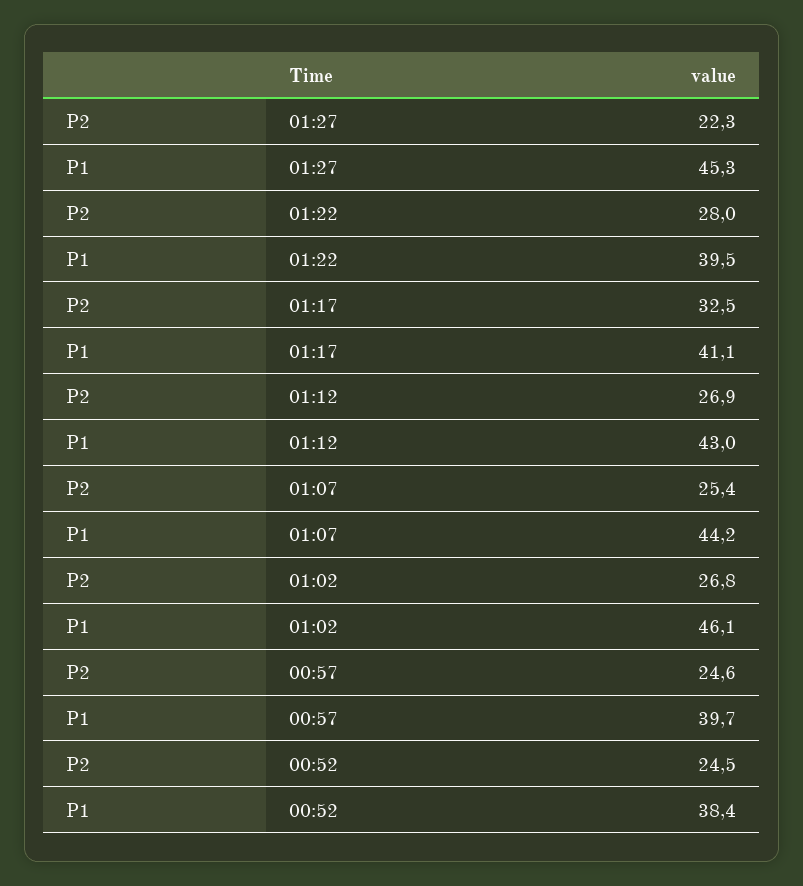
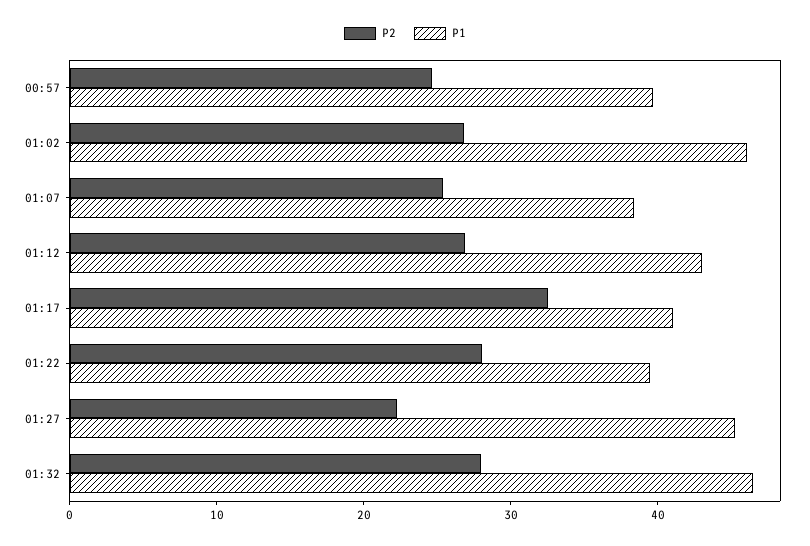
P1, 01:07: 44.2 -> 38
P2, 00:52: 24.5 -> none
P1, 00:52: 38.4 -> none
P2, 01:32: none -> 28
P1, 01:32: none -> 46

